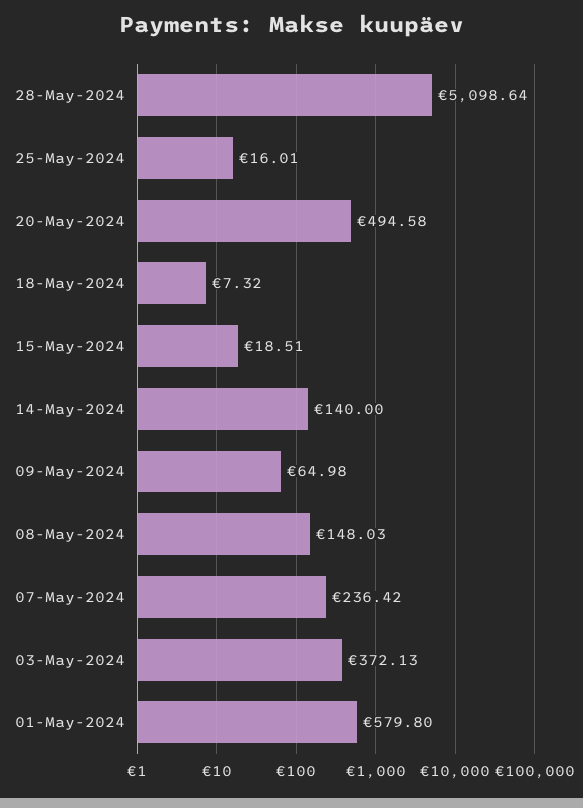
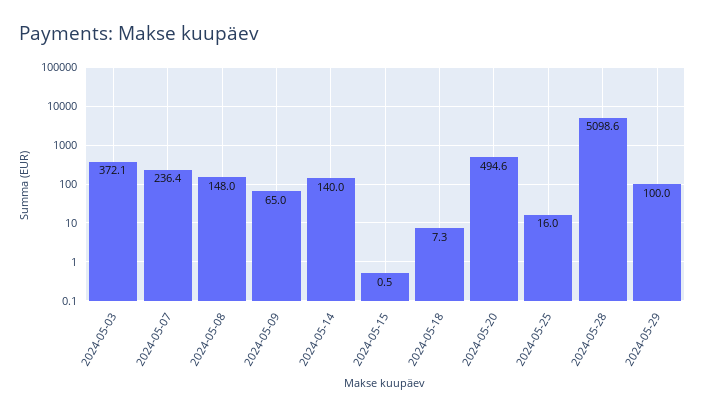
15-May-2024: 18.51 -> 0.5
01-May-2024: 579.8 -> none
2024-05-29: none -> 100

